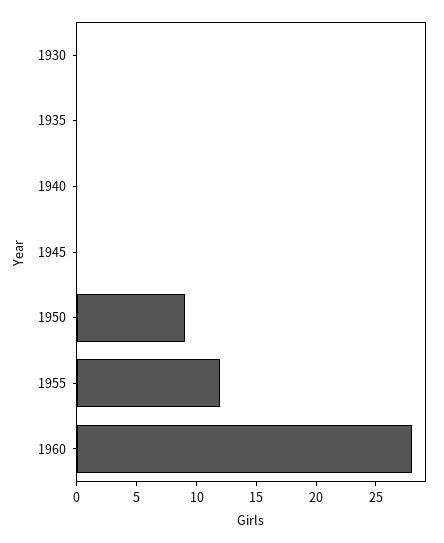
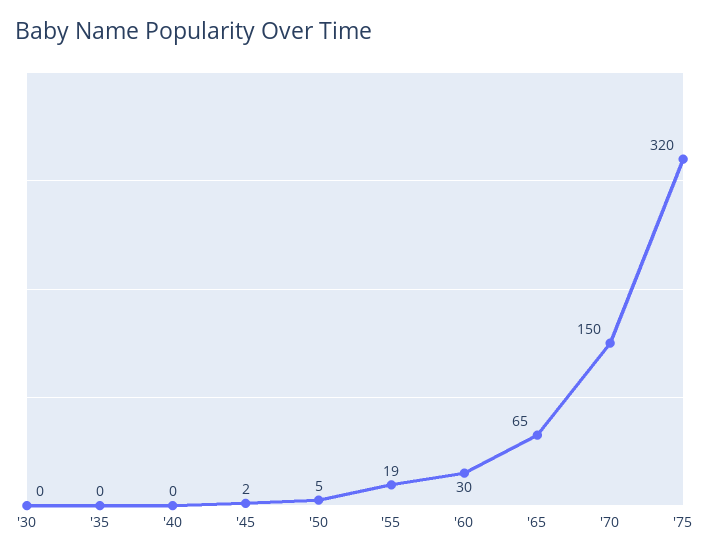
1945: 0 -> 2
1950: 9 -> 5
1955: 12 -> 19
1960: 28 -> 30
'65: none -> 65
'70: none -> 150
'75: none -> 320

